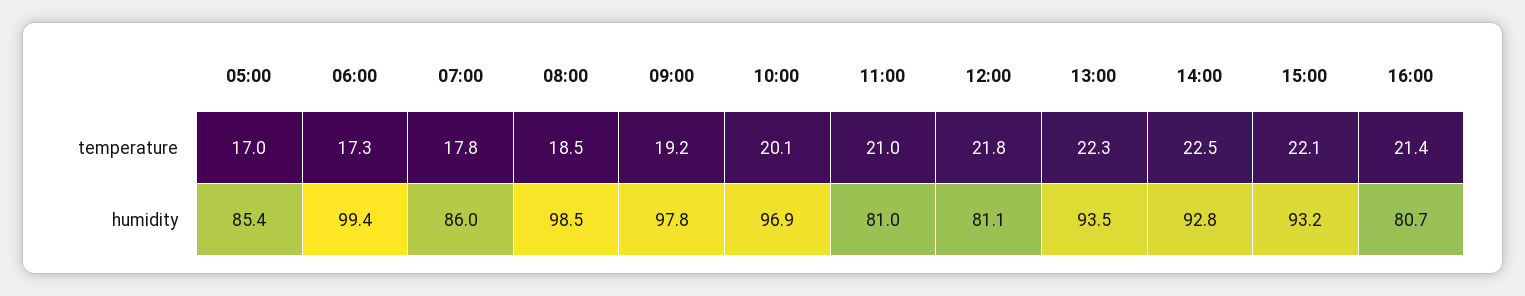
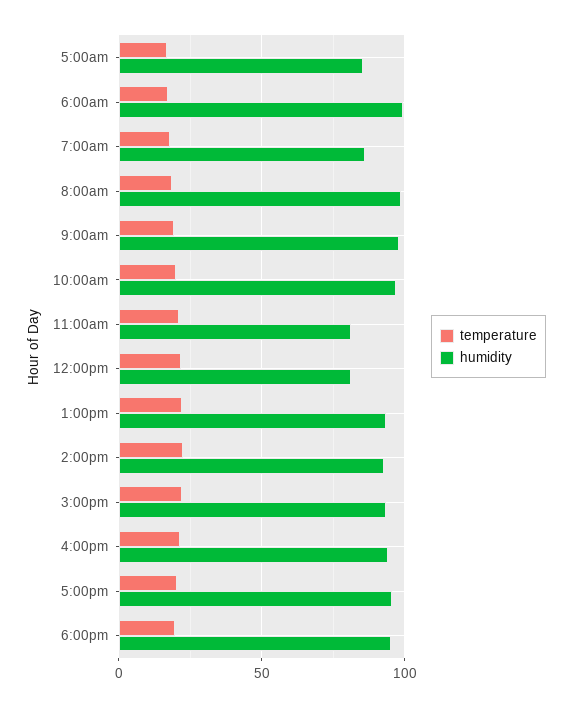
humidity, 16:00: 80.7 -> 95
temperature, 5:00pm: none -> 20
humidity, 5:00pm: none -> 95
temperature, 6:00pm: none -> 20
humidity, 6:00pm: none -> 95

